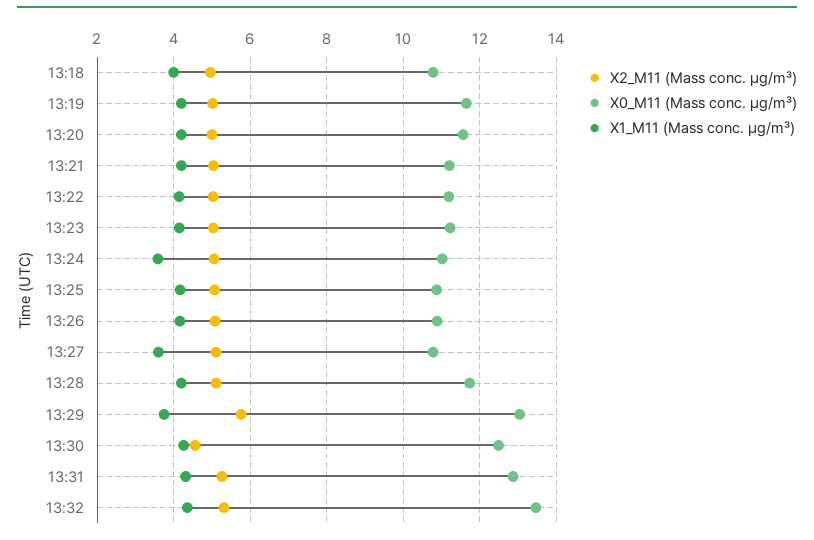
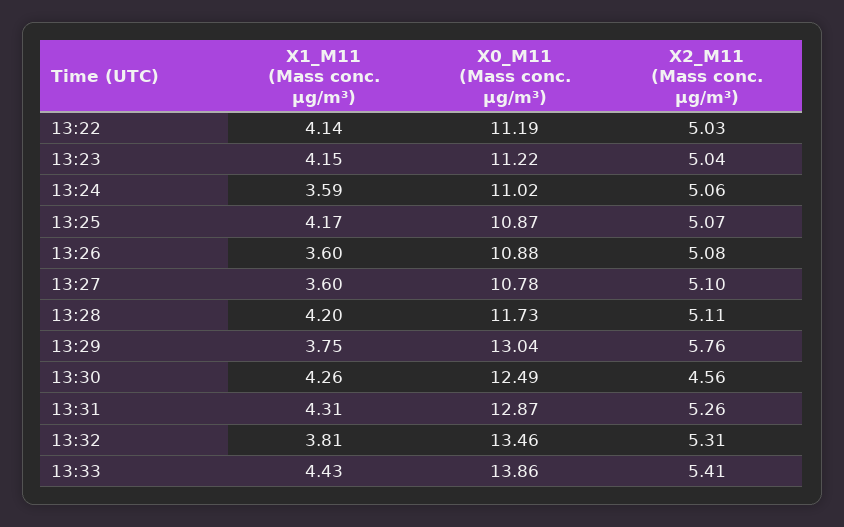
X2_M11 (Mass conc. μg/m³), 13:18: 5 -> none
X0_M11 (Mass conc. μg/m³), 13:18: 10.8 -> none
X1_M11 (Mass conc. μg/m³), 13:18: 4 -> none
X2_M11 (Mass conc. μg/m³), 13:19: 5 -> none
X0_M11 (Mass conc. μg/m³), 13:19: 11.6 -> none
X1_M11 (Mass conc. μg/m³), 13:19: 4.2 -> none
X2_M11 (Mass conc. μg/m³), 13:20: 5 -> none
X0_M11 (Mass conc. μg/m³), 13:20: 11.6 -> none
X1_M11 (Mass conc. μg/m³), 13:20: 4.2 -> none
X2_M11 (Mass conc. μg/m³), 13:21: 5 -> none
X0_M11 (Mass conc. μg/m³), 13:21: 11.2 -> none
X1_M11 (Mass conc. μg/m³), 13:21: 4.2 -> none
X1_M11 (Mass conc. μg/m³), 13:26: 4.2 -> 3.6
X1_M11 (Mass conc. μg/m³), 13:32: 4.4 -> 3.81
X1_M11 (Mass conc. μg/m³), 13:33: none -> 4.43
X0_M11 (Mass conc. μg/m³), 13:33: none -> 13.86
X2_M11 (Mass conc. μg/m³), 13:33: none -> 5.41

